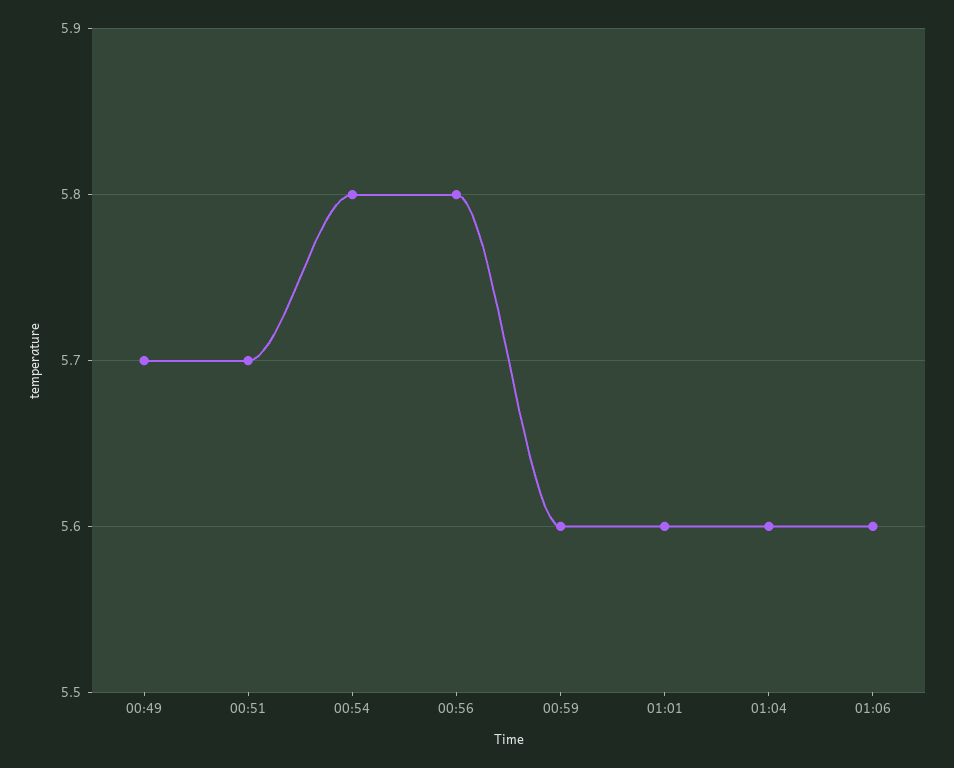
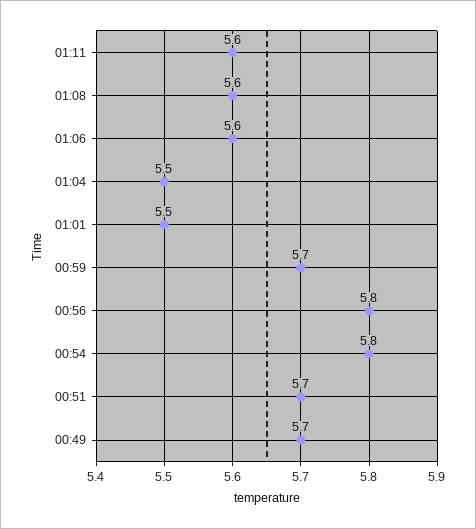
00:59: 5.6 -> 5.7
01:01: 5.6 -> 5.5
01:04: 5.6 -> 5.5
01:11: none -> 5.6
01:08: none -> 5.6

